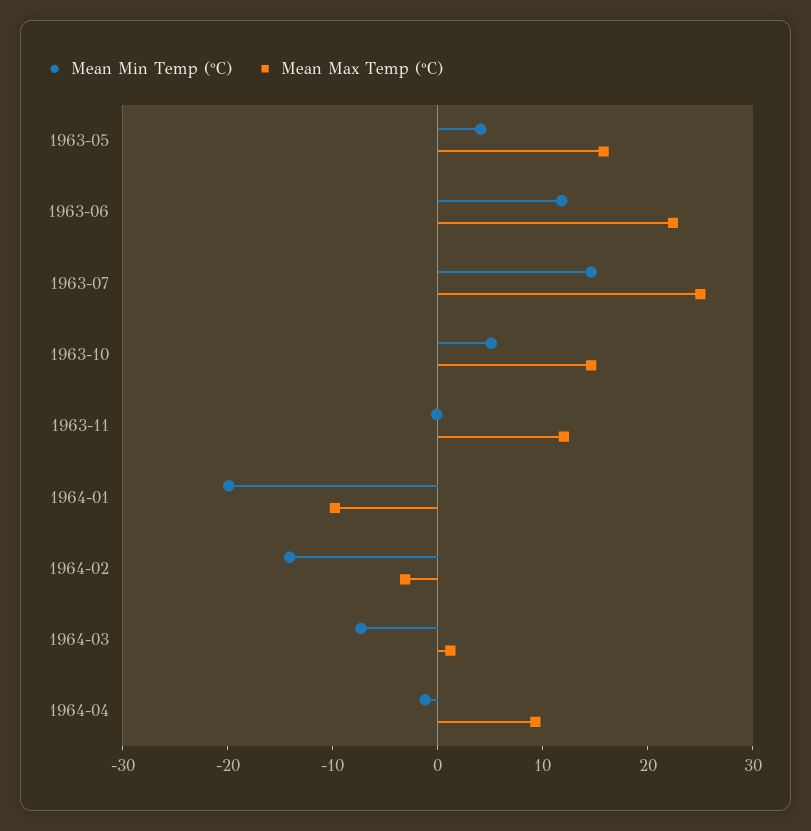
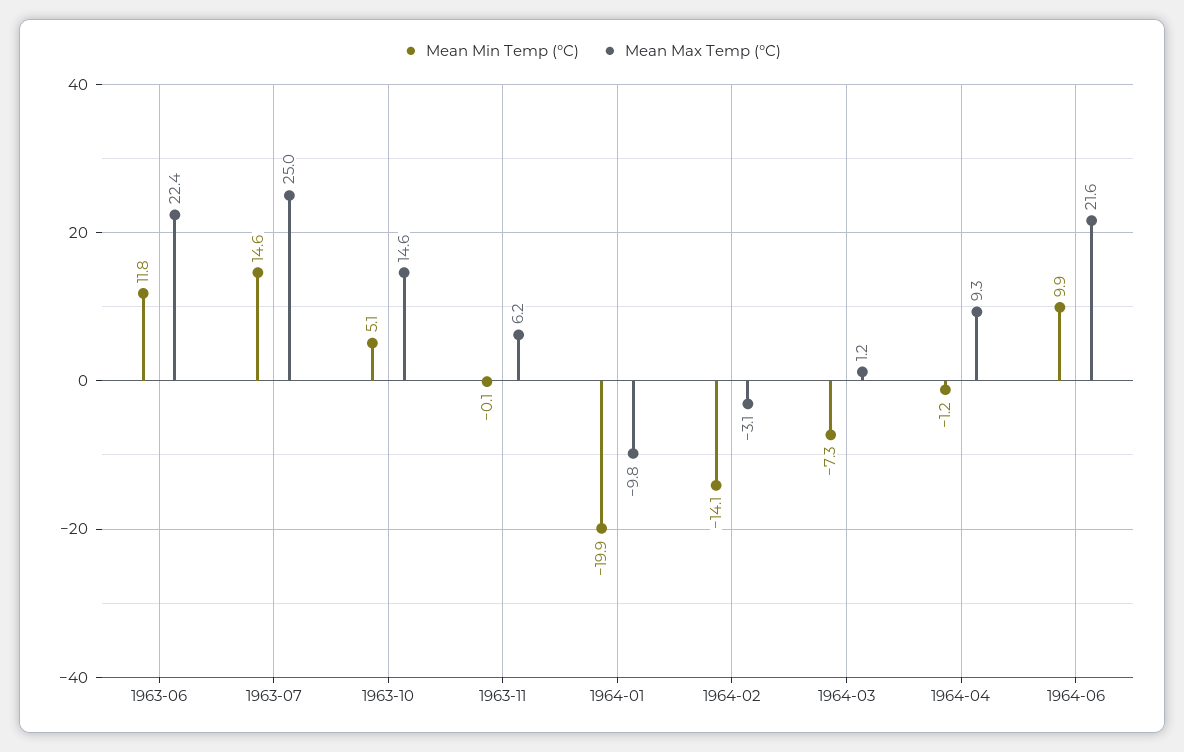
Mean Min Temp (°C), 1963-05: 4 -> none
Mean Max Temp (°C), 1963-05: 16 -> none
Mean Max Temp (°C), 1963-11: 12 -> 6.2
Mean Min Temp (°C), 1964-06: none -> 9.9
Mean Max Temp (°C), 1964-06: none -> 21.6

